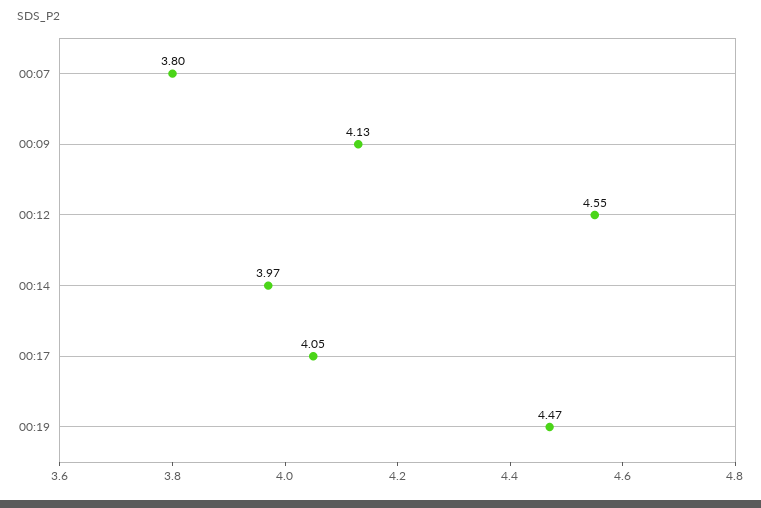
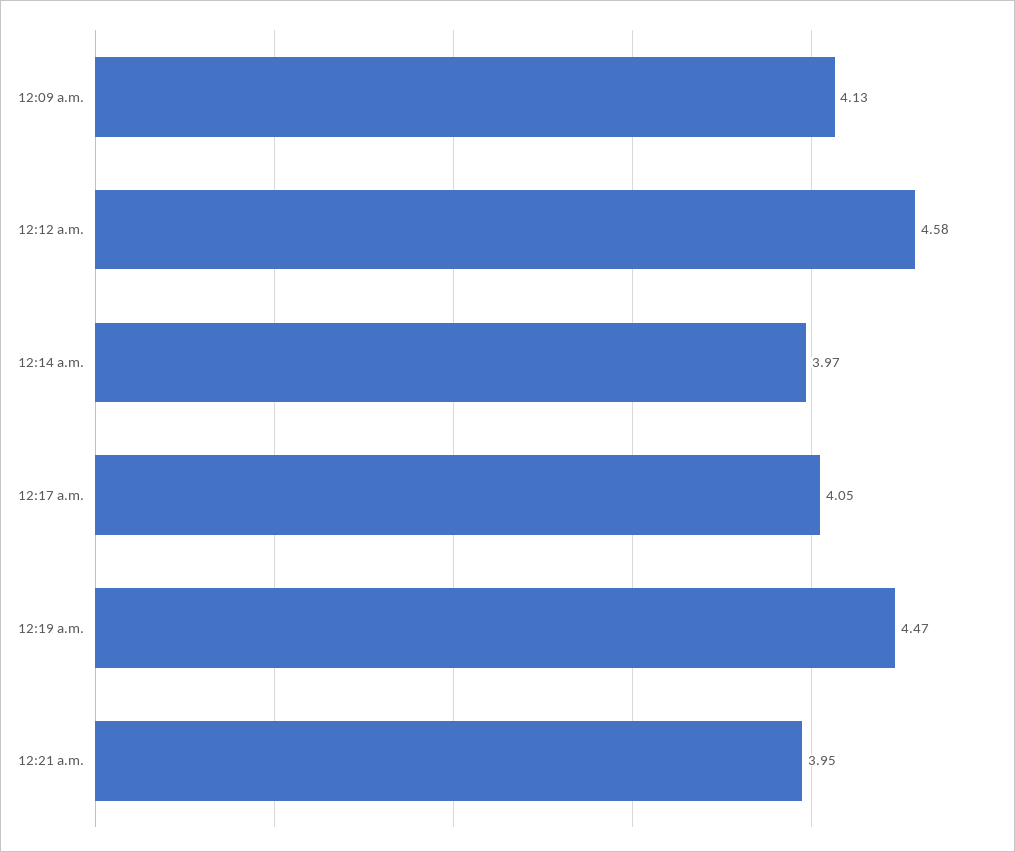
00:07: 3.8 -> none
00:12: 4.55 -> 4.58
12:21 a.m.: none -> 3.95

